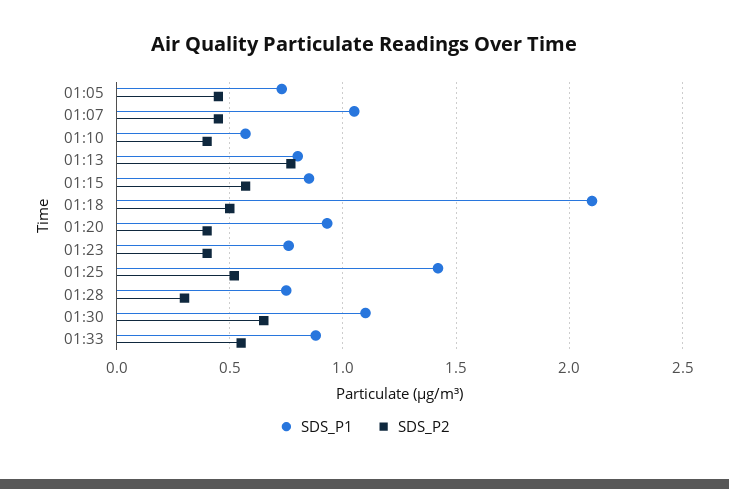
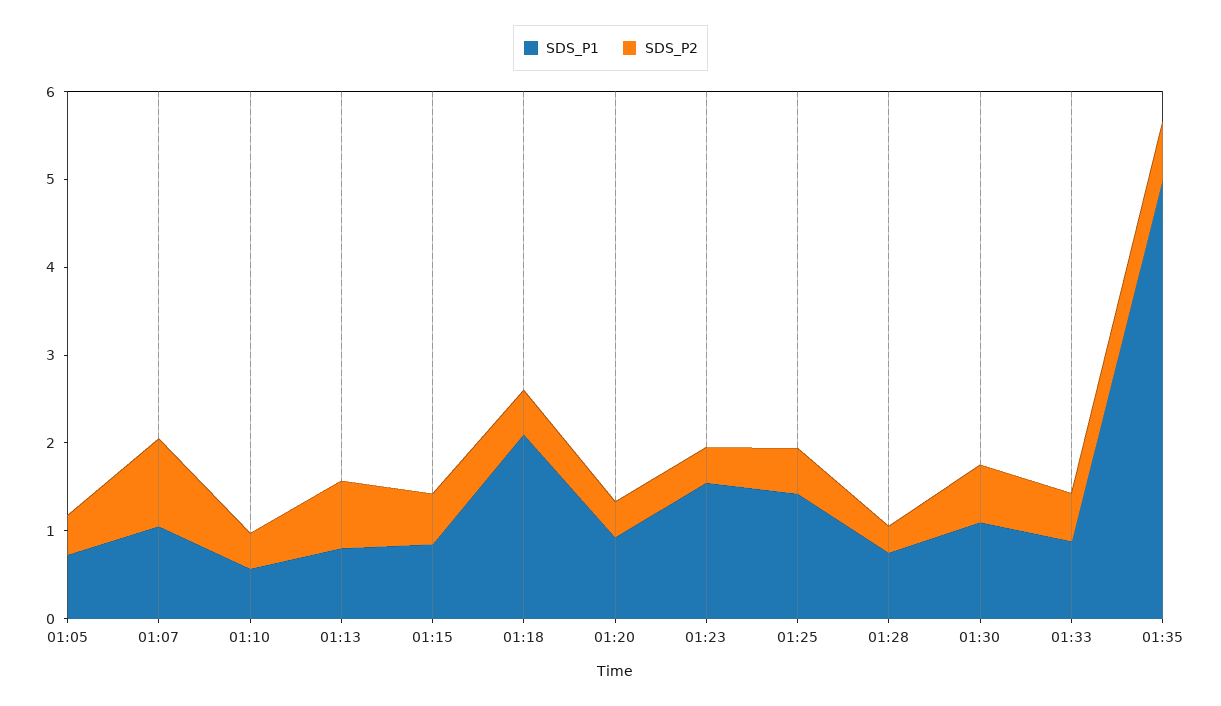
SDS_P2, 01:07: 0.45 -> 1
SDS_P1, 01:23: 0.75 -> 1.6
SDS_P1, 01:35: none -> 5
SDS_P2, 01:35: none -> 0.6

